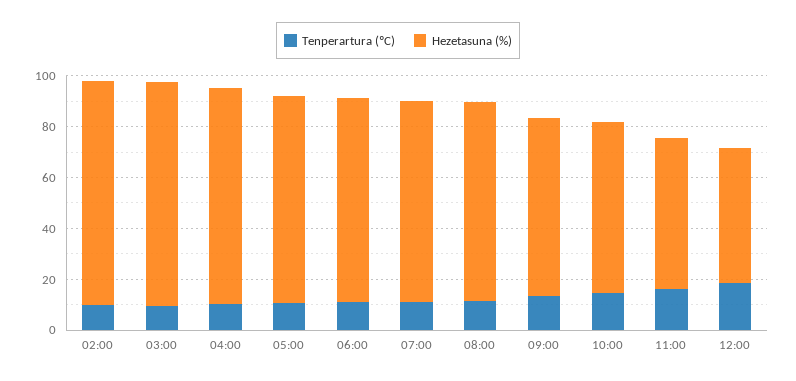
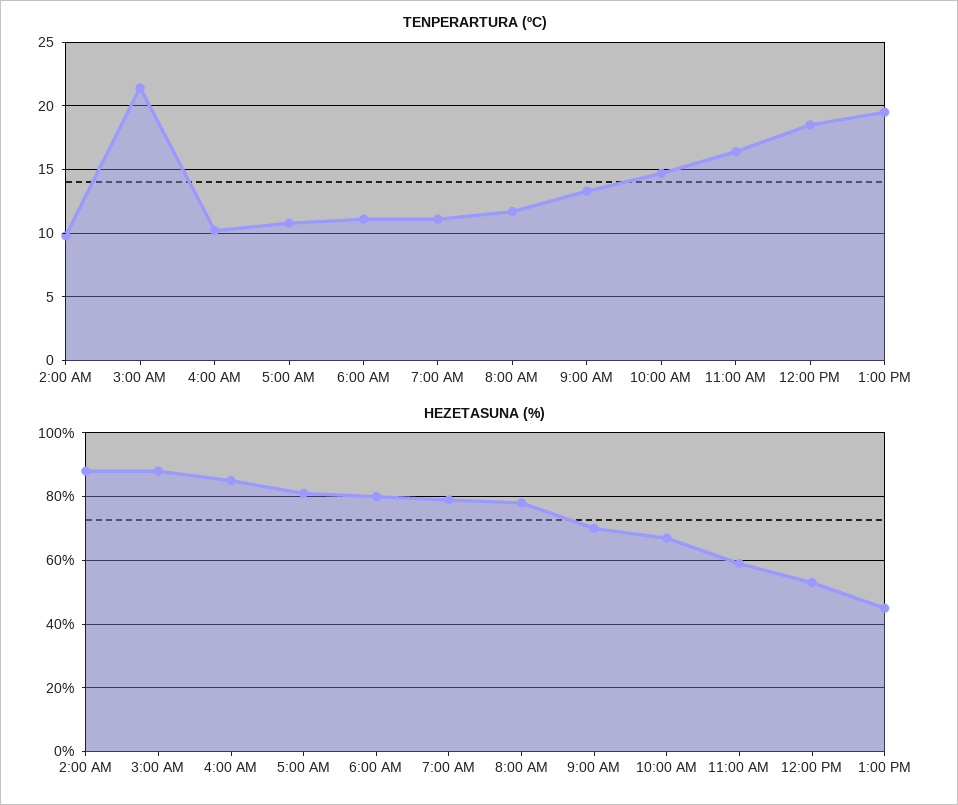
Tenperartura (ºC), 03:00: 10 -> 21.5
Tenperartura (ºC), 1:00 PM: none -> 19.5
Hezetasuna (%), 1:00 PM: none -> 45

